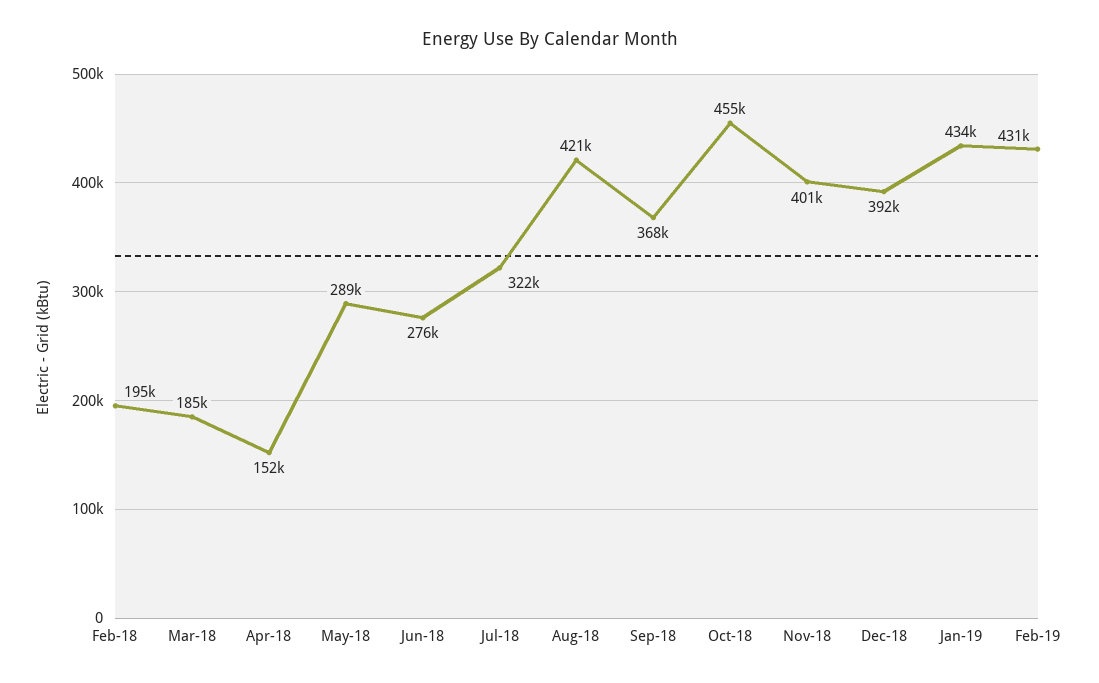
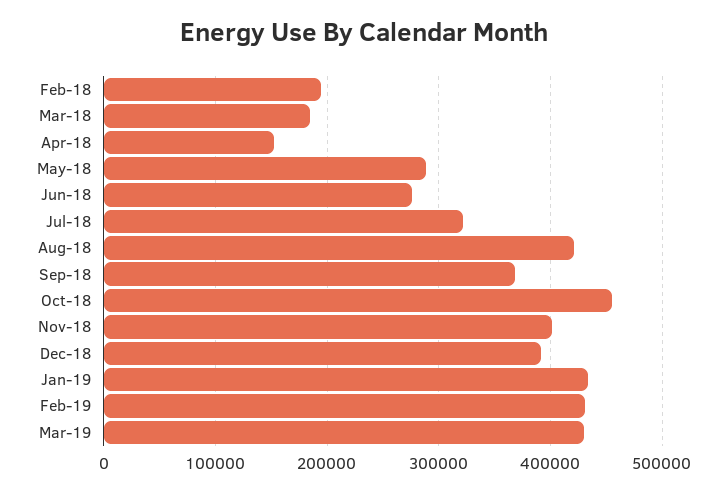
Mar-19: none -> 430000

